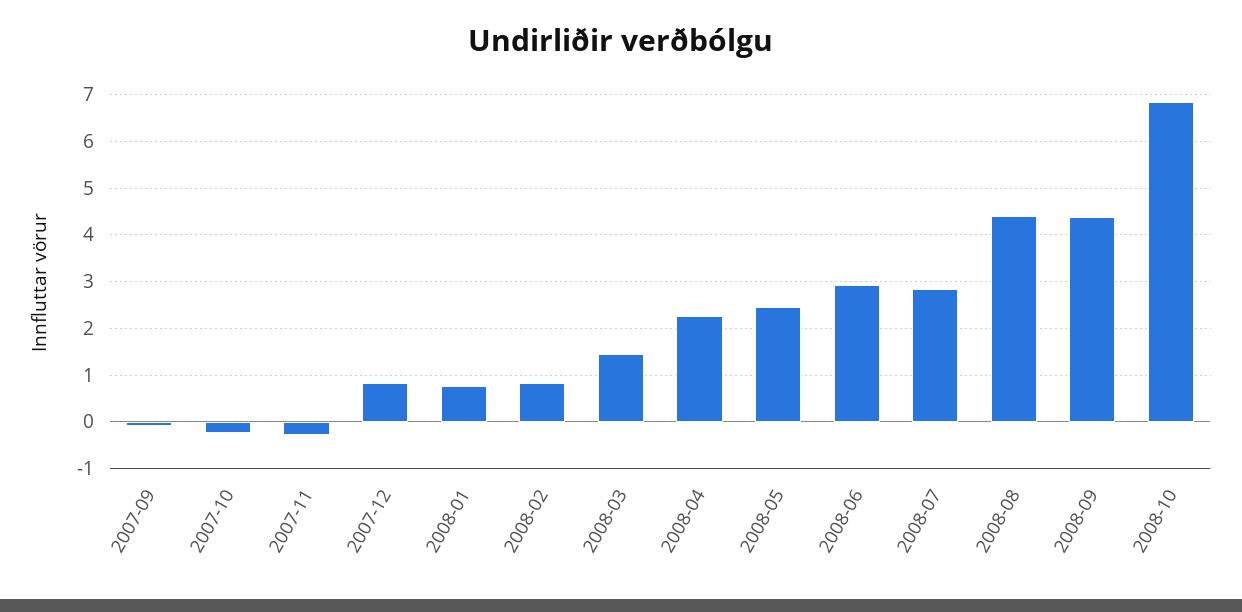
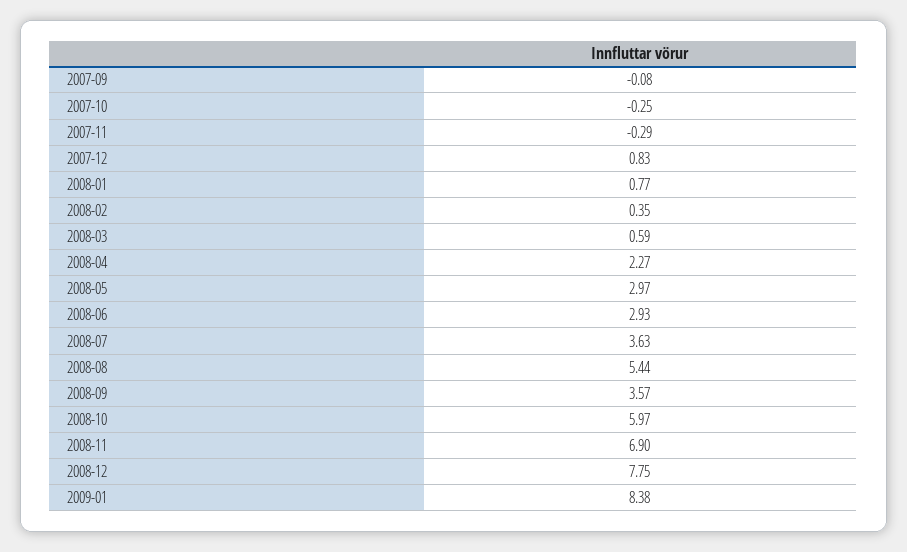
2008-02: 0.8 -> 0.35
2008-03: 1.4 -> 0.59
2008-05: 2.4 -> 2.97
2008-07: 2.8 -> 3.63
2008-08: 4.4 -> 5.44
2008-09: 4.4 -> 3.57
2008-10: 6.8 -> 5.97
2008-11: none -> 6.9
2008-12: none -> 7.75
2009-01: none -> 8.38

